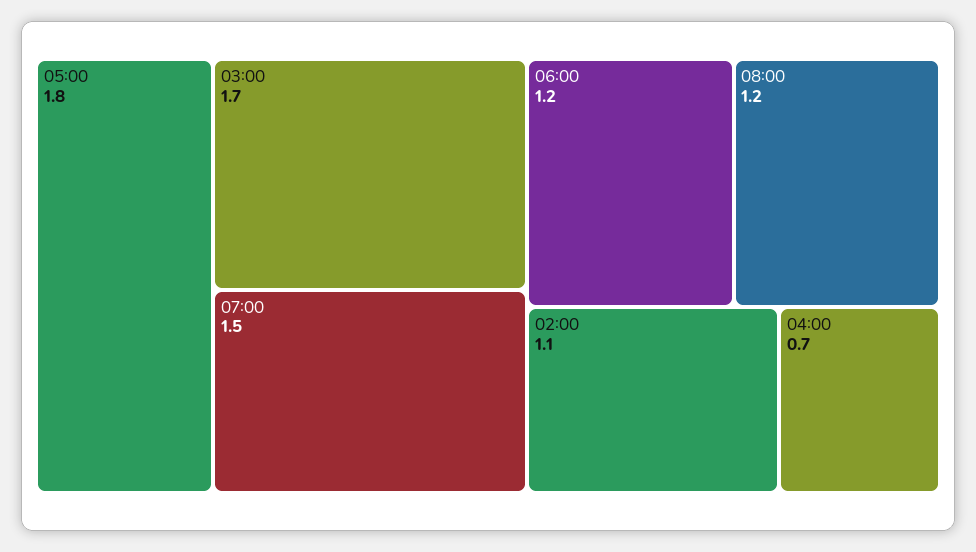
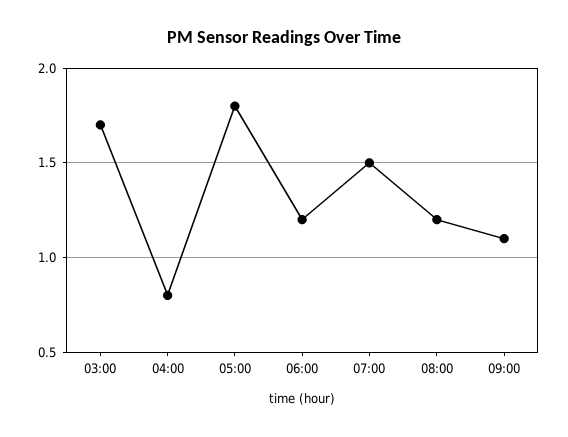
02:00: 1.1 -> none
04:00: 0.7 -> 0.8
09:00: none -> 1.1

